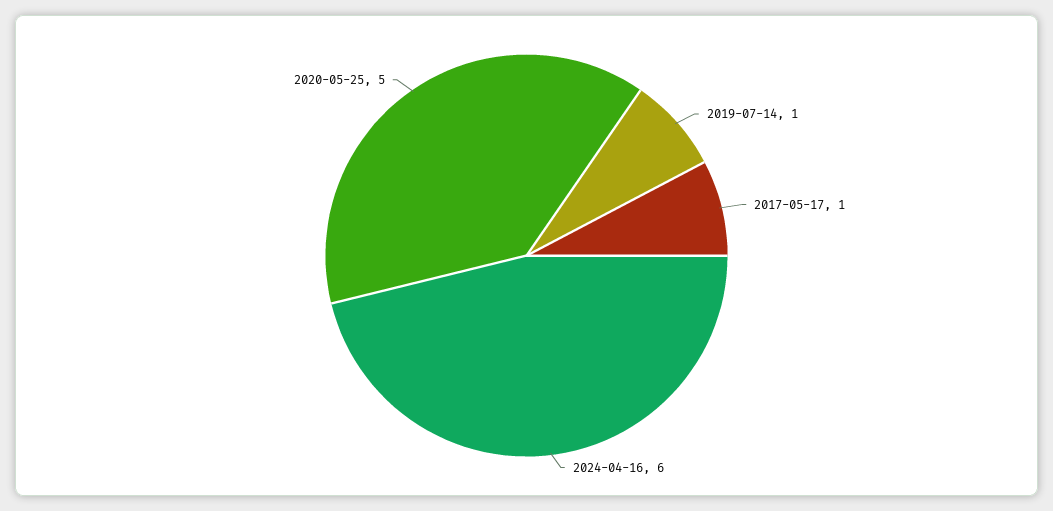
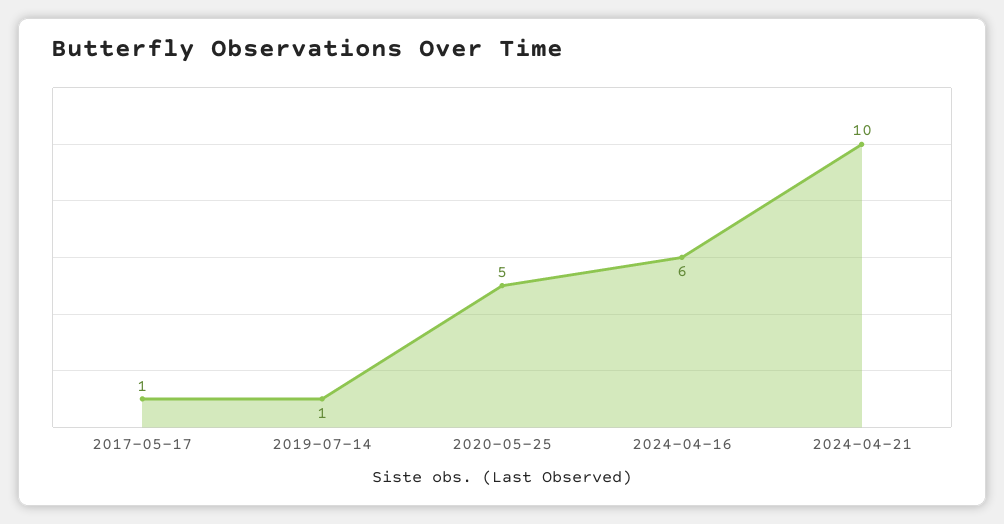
2024-04-21: none -> 10

